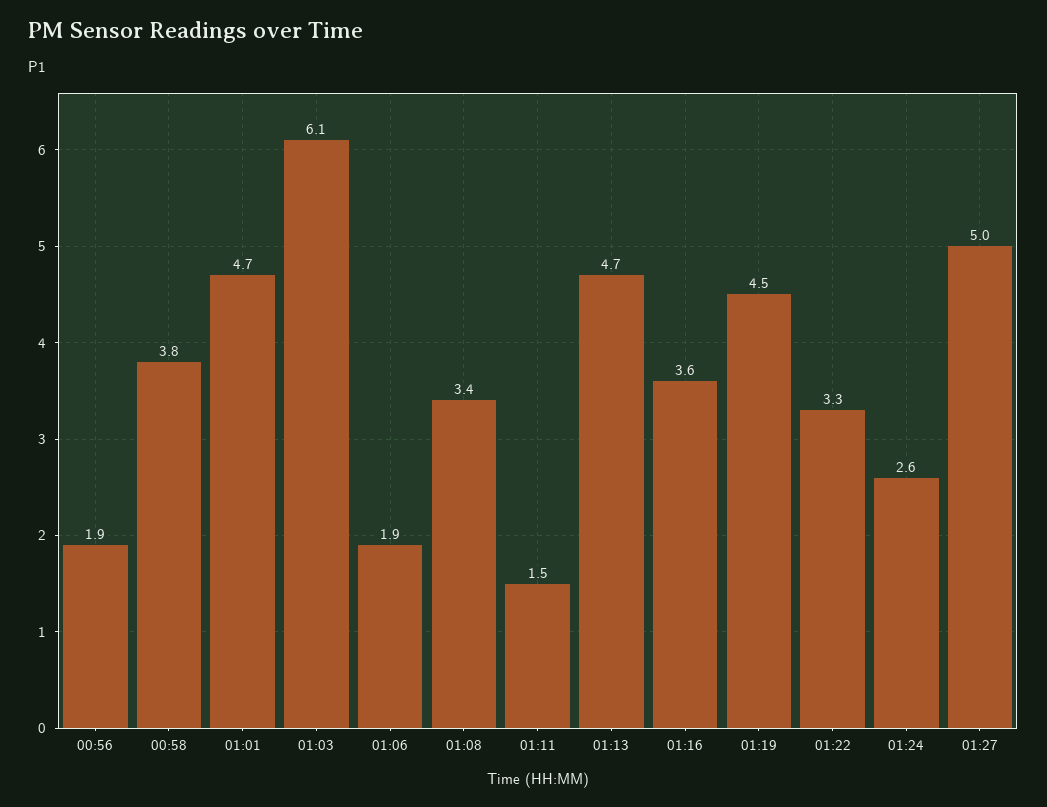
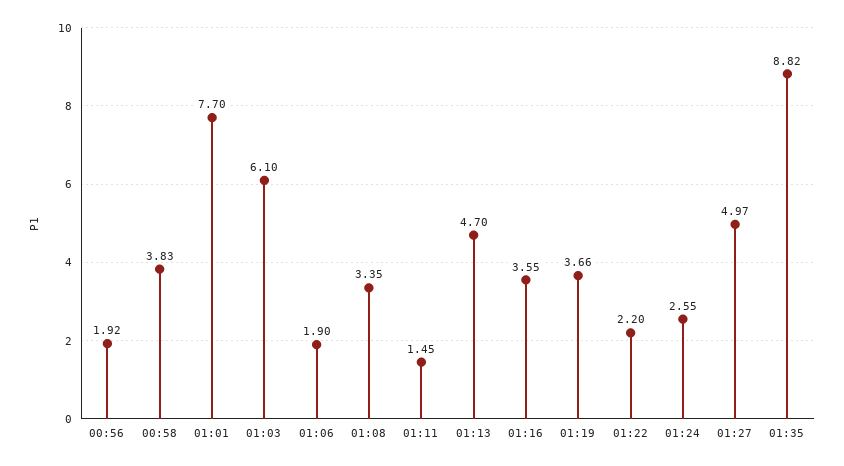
01:01: 4.7 -> 7.7
01:19: 4.5 -> 3.66
01:22: 3.3 -> 2.2
01:35: none -> 8.82

